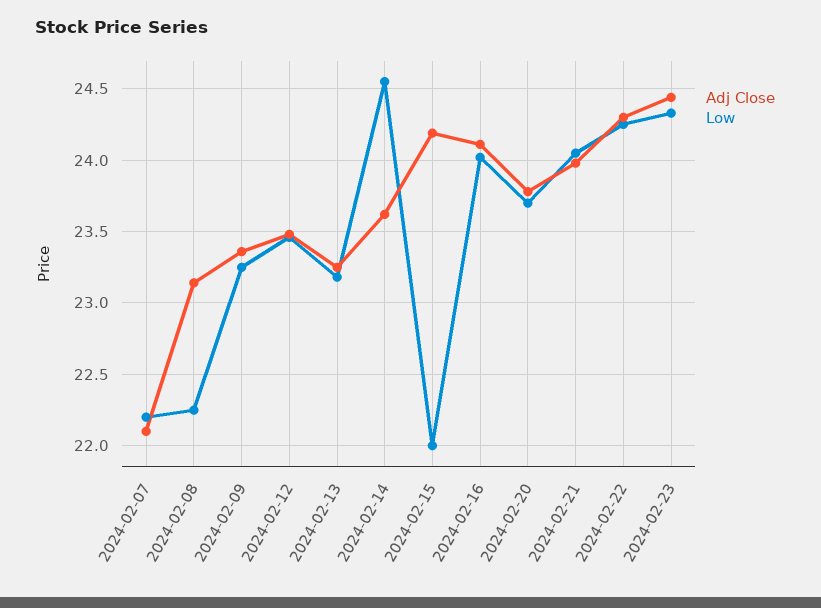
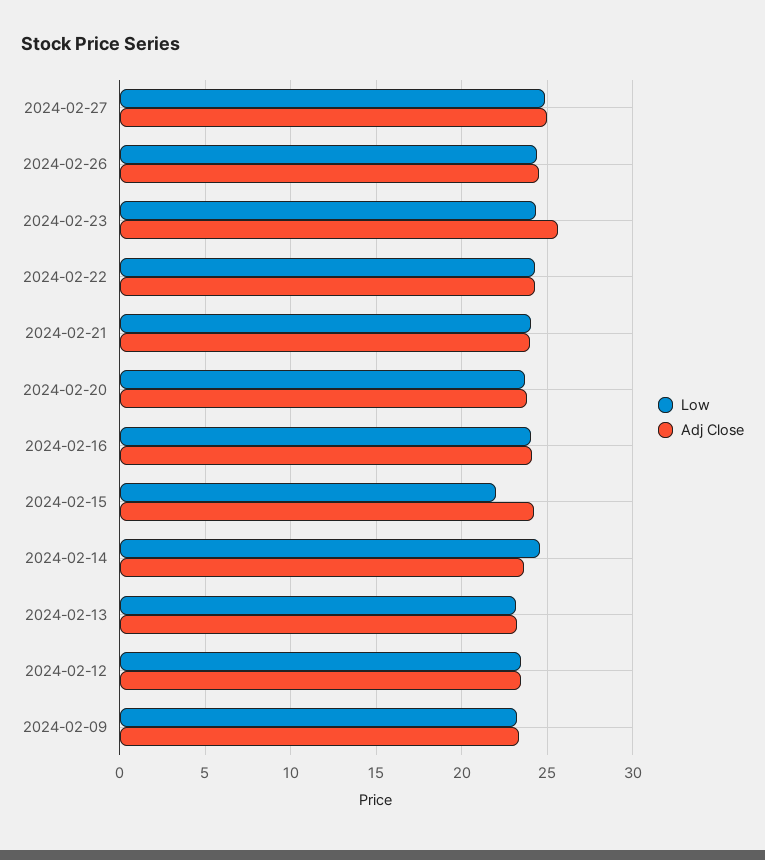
Adj Close, 2024-02-07: 22.1 -> none
Low, 2024-02-07: 22.2 -> none
Adj Close, 2024-02-08: 23.15 -> none
Low, 2024-02-08: 22.25 -> none
Adj Close, 2024-02-23: 24.45 -> 25.5
Low, 2024-02-27: none -> 25
Adj Close, 2024-02-27: none -> 25
Low, 2024-02-26: none -> 24.5
Adj Close, 2024-02-26: none -> 24.5

